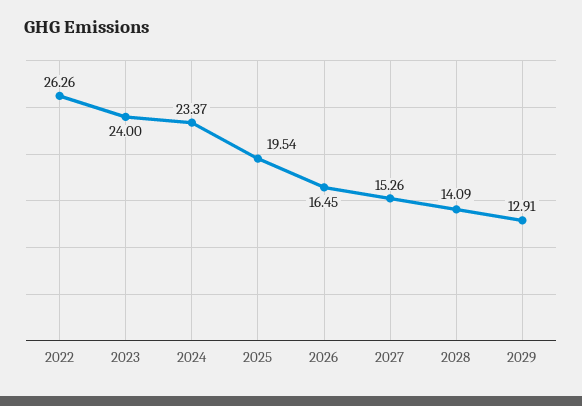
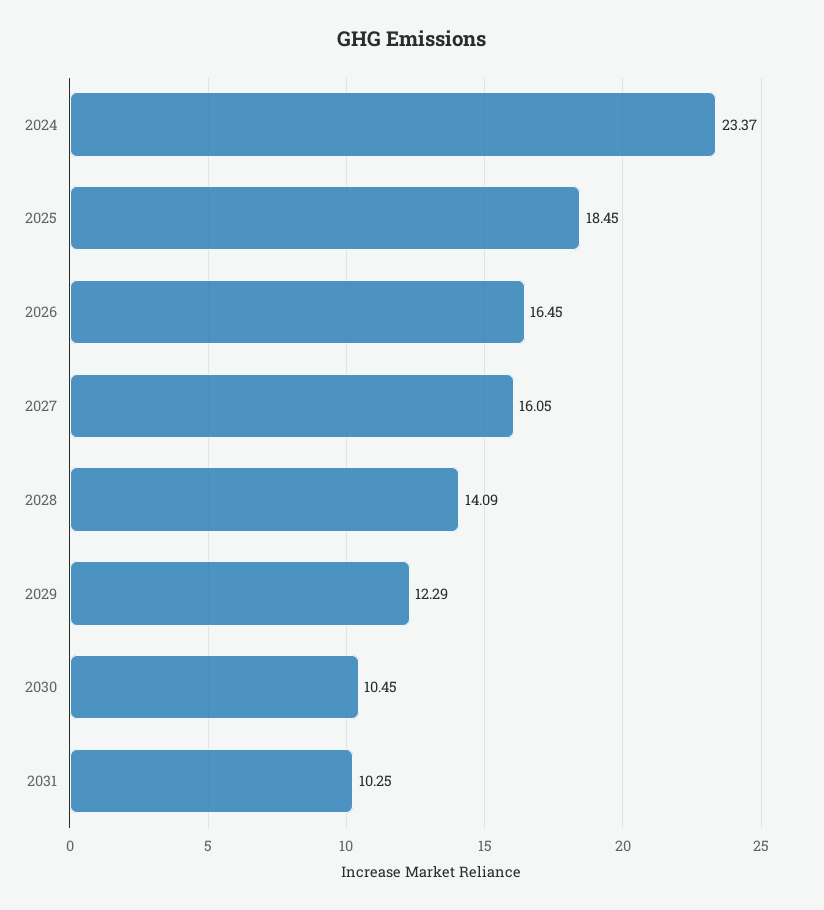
2022: 26.26 -> none
2023: 24 -> none
2025: 19.54 -> 18.45
2027: 15.26 -> 16.05
2029: 12.91 -> 12.29
2030: none -> 10.45
2031: none -> 10.25

